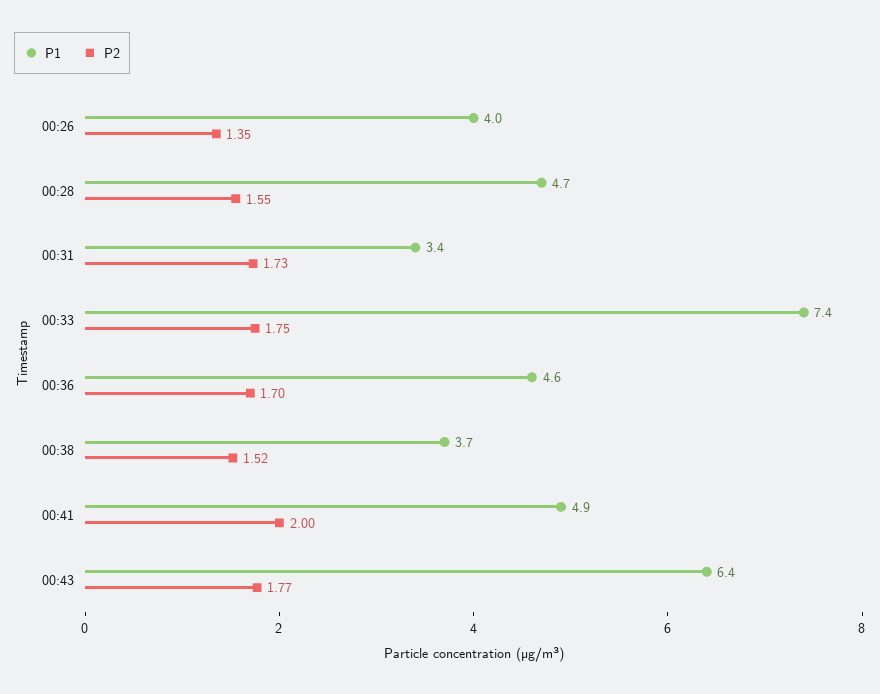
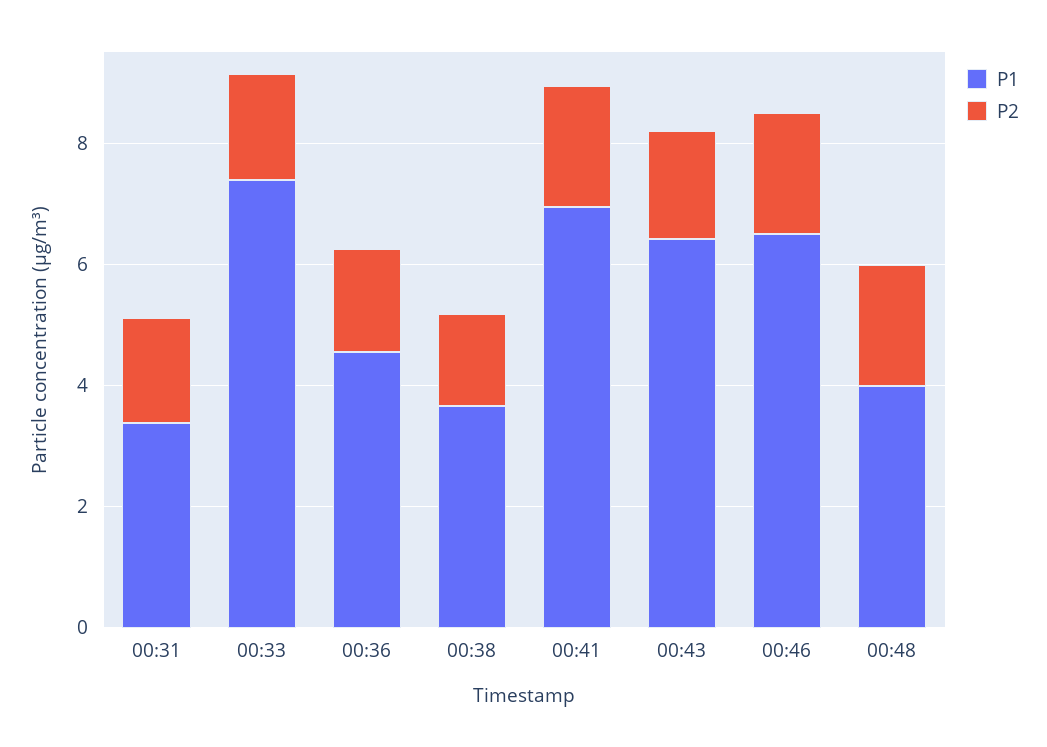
P1, 00:26: 4 -> none
P2, 00:26: 1.35 -> none
P1, 00:28: 4.7 -> none
P2, 00:28: 1.55 -> none
P1, 00:41: 4.9 -> 7
P1, 00:46: none -> 6.5
P2, 00:46: none -> 2
P1, 00:48: none -> 4
P2, 00:48: none -> 2

